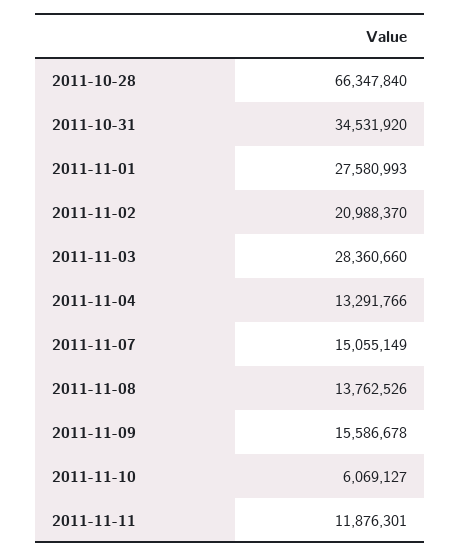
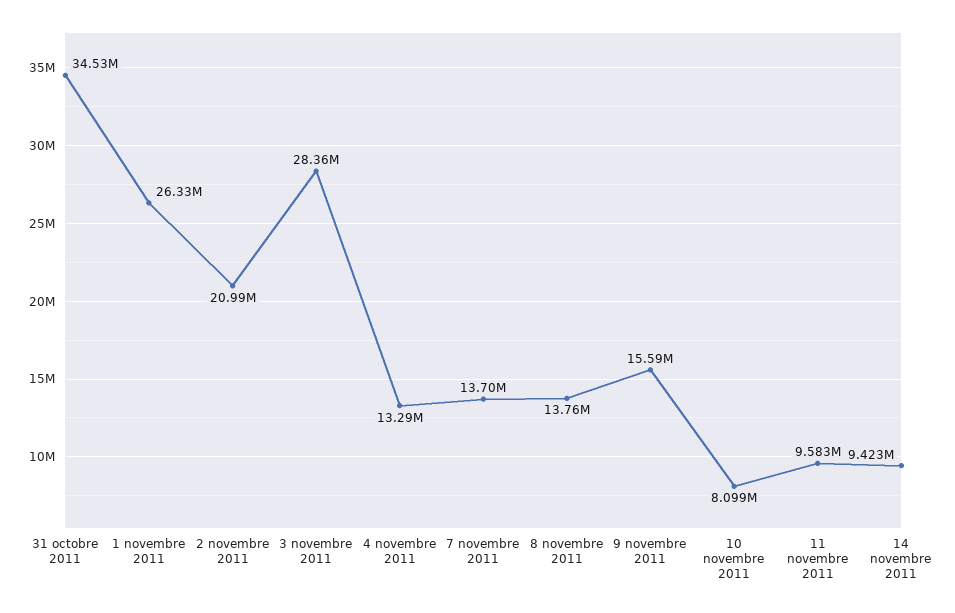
2011-10-28: 66347840 -> none
2011-11-01: 27580993 -> 26330000
2011-11-07: 15055149 -> 13700000
2011-11-10: 6069127 -> 8099000
2011-11-11: 11876301 -> 9583000
14 novembre 2011: none -> 9423000

